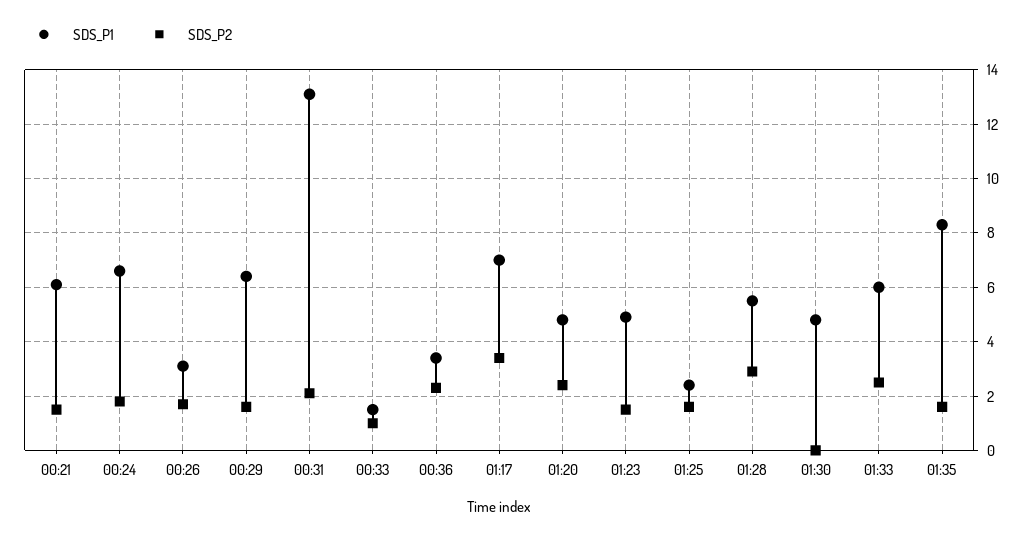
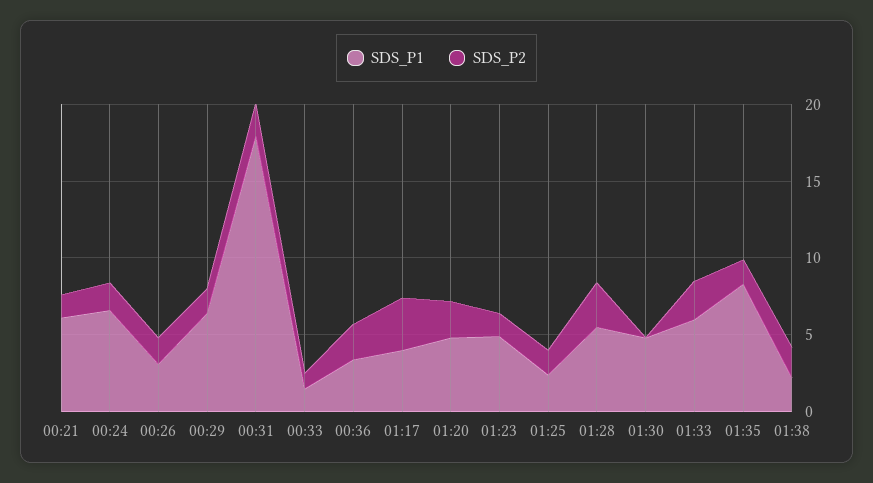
SDS_P1, 00:31: 13 -> 18
SDS_P1, 01:17: 7 -> 4
SDS_P1, 01:38: none -> 2
SDS_P2, 01:38: none -> 2

